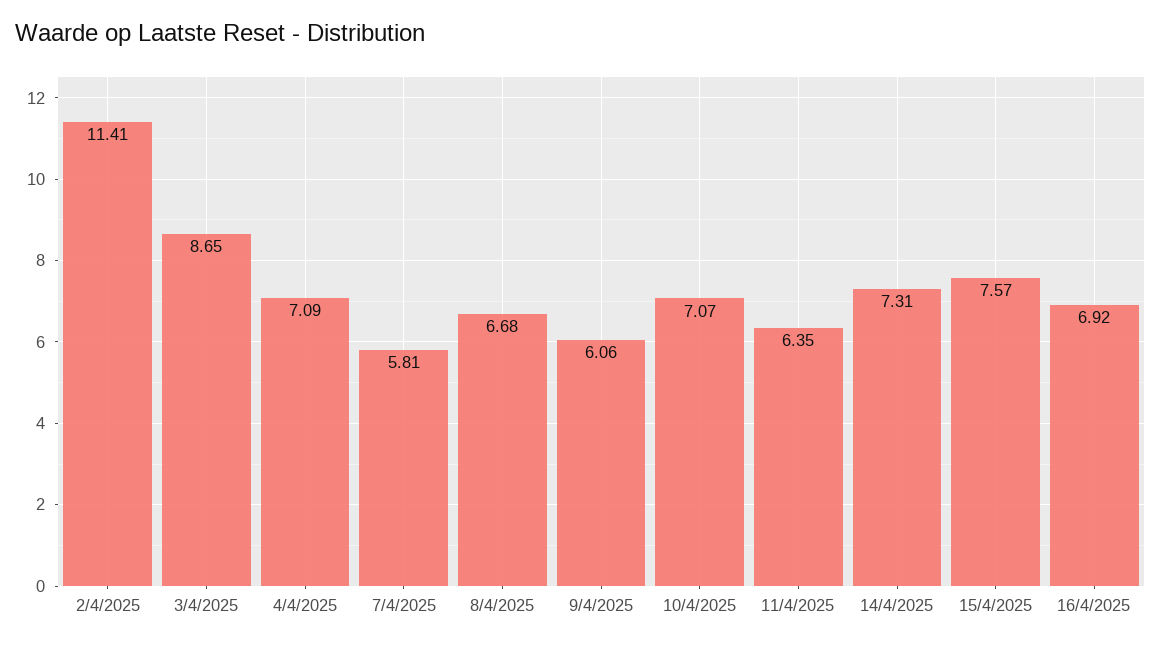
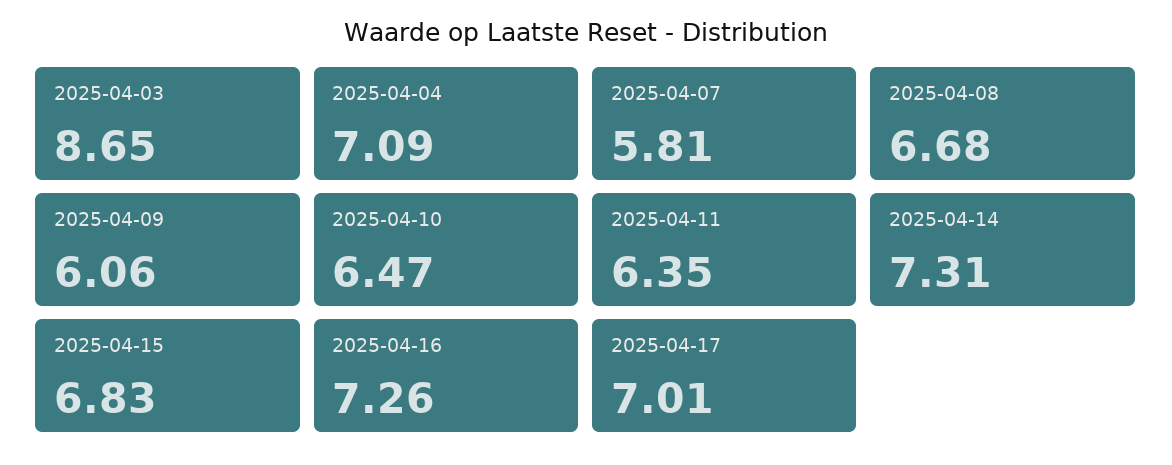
2/4/2025: 11.41 -> none
10/4/2025: 7.07 -> 6.47
15/4/2025: 7.57 -> 6.83
16/4/2025: 6.92 -> 7.26
2025-04-17: none -> 7.01

